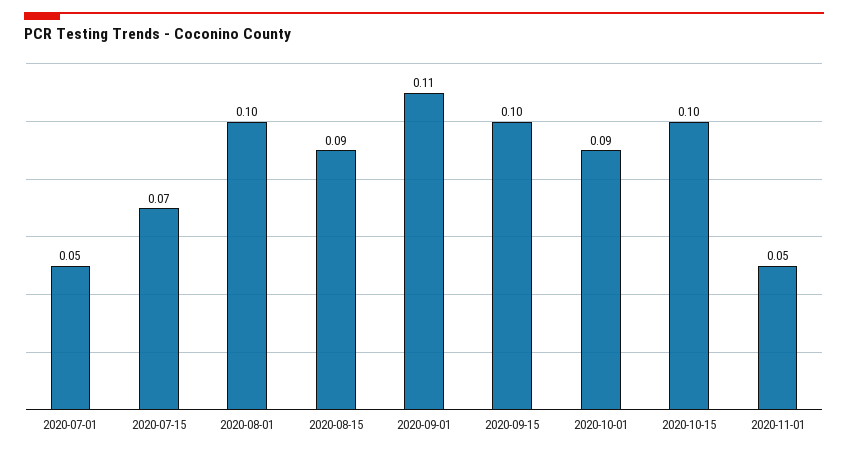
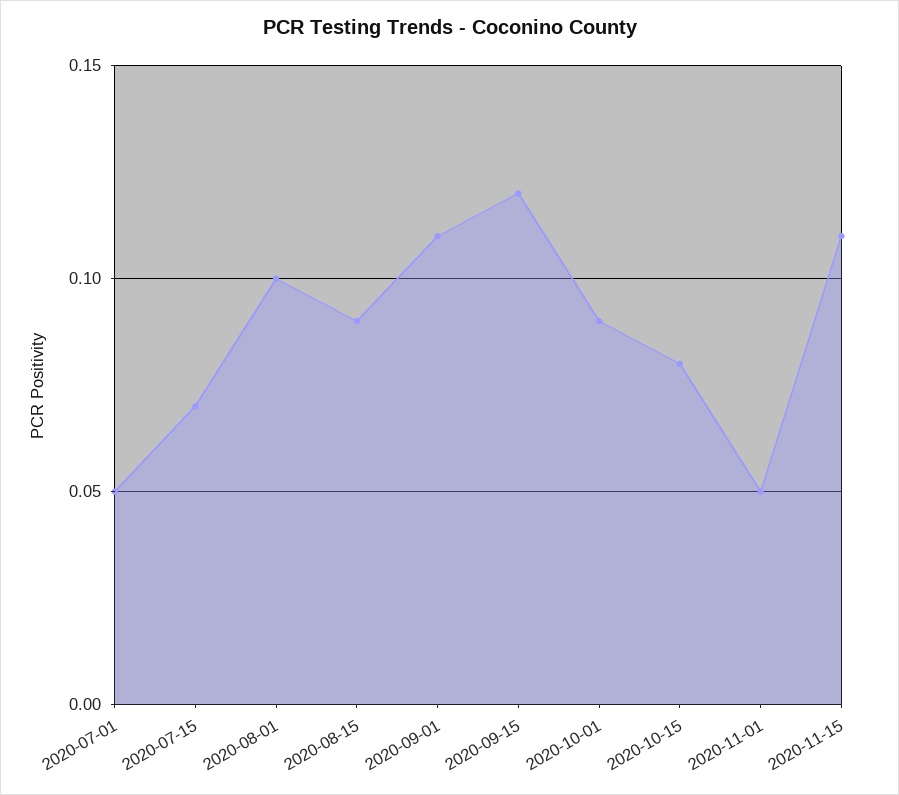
2020-09-15: 0.1 -> 0.12
2020-10-15: 0.1 -> 0.08
2020-11-15: none -> 0.11

